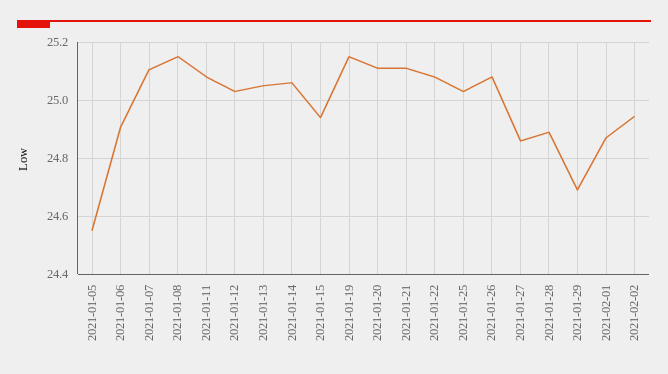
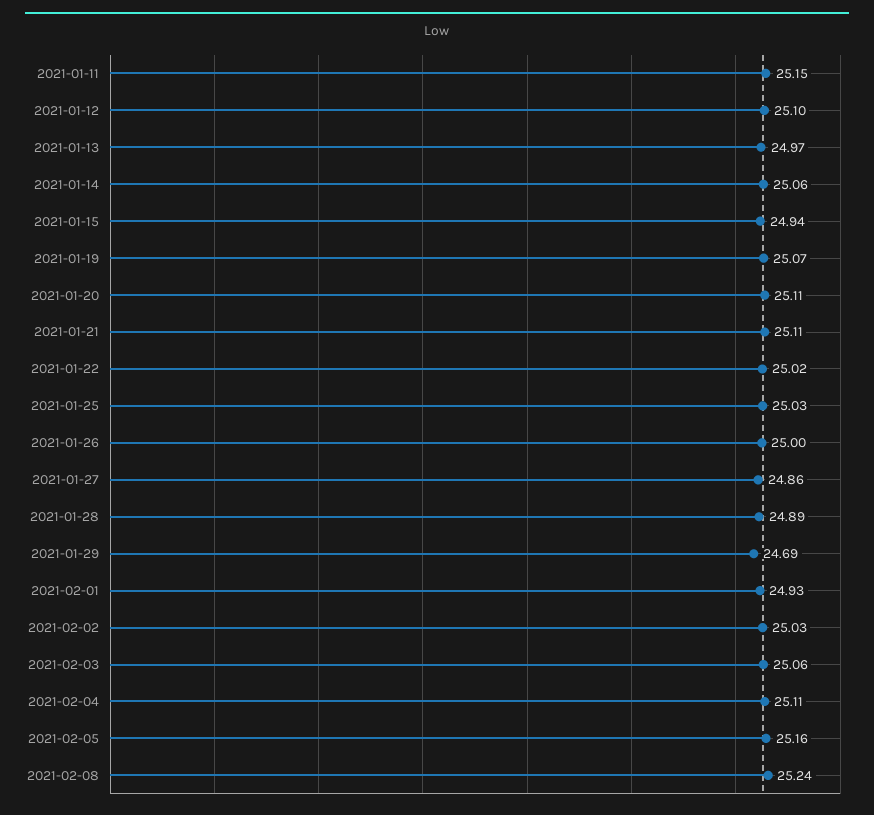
2021-01-05: 24.55 -> none
2021-01-06: 24.9 -> none
2021-01-07: 25.1 -> none
2021-01-08: 25.15 -> none
2021-01-11: 25.075 -> 25.15
2021-01-12: 25.025 -> 25.1
2021-01-13: 25.05 -> 24.97
2021-01-19: 25.15 -> 25.07
2021-01-22: 25.075 -> 25.02
2021-01-26: 25.075 -> 25
2021-02-01: 24.875 -> 24.93
2021-02-02: 24.95 -> 25.03
2021-02-03: none -> 25.06
2021-02-04: none -> 25.11
2021-02-05: none -> 25.16
2021-02-08: none -> 25.24

